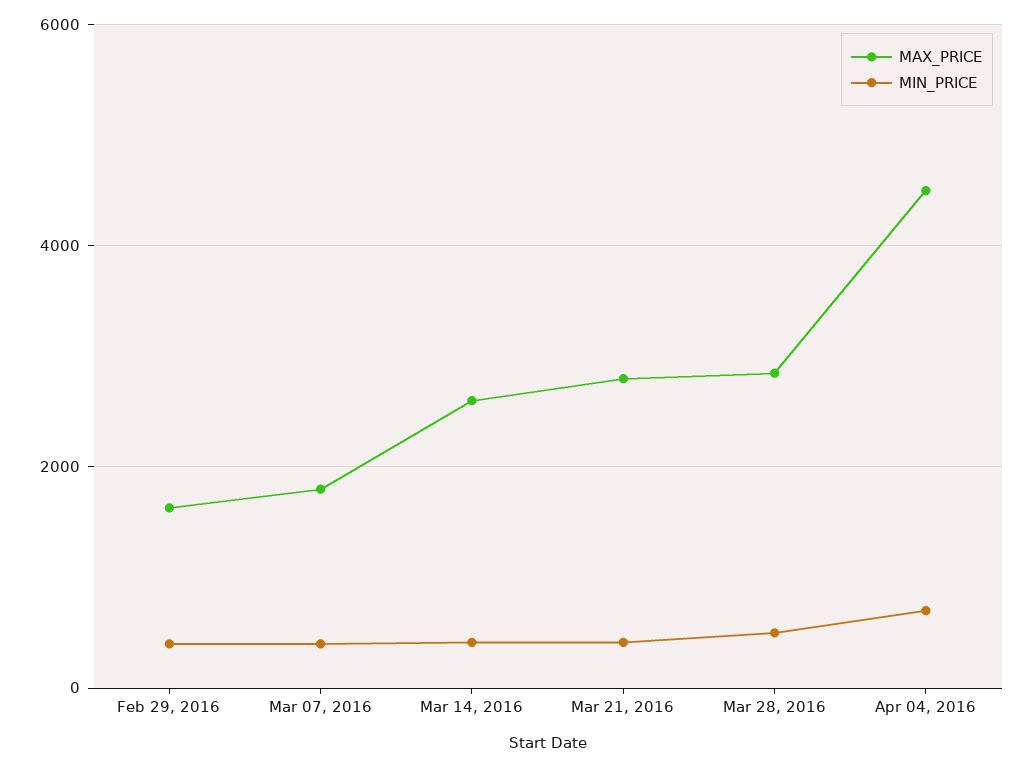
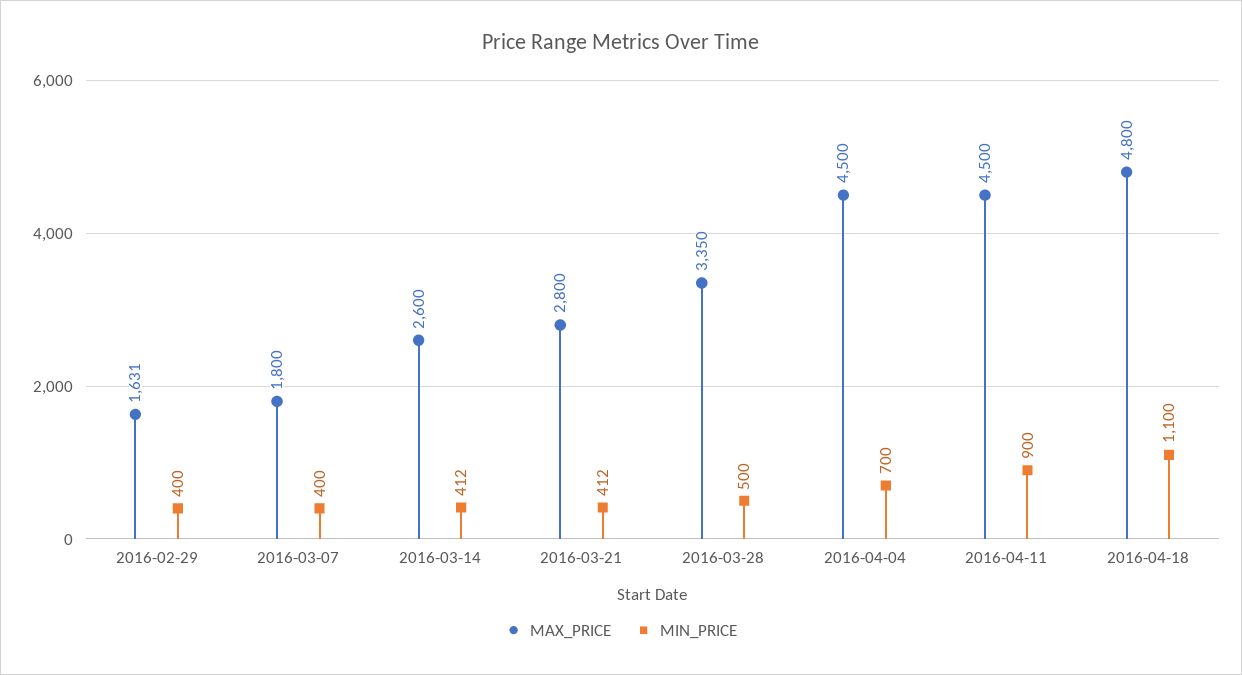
MAX_PRICE, Mar 28, 2016: 2800 -> 3350
MAX_PRICE, 2016-04-11: none -> 4500
MIN_PRICE, 2016-04-11: none -> 900
MAX_PRICE, 2016-04-18: none -> 4800
MIN_PRICE, 2016-04-18: none -> 1100

